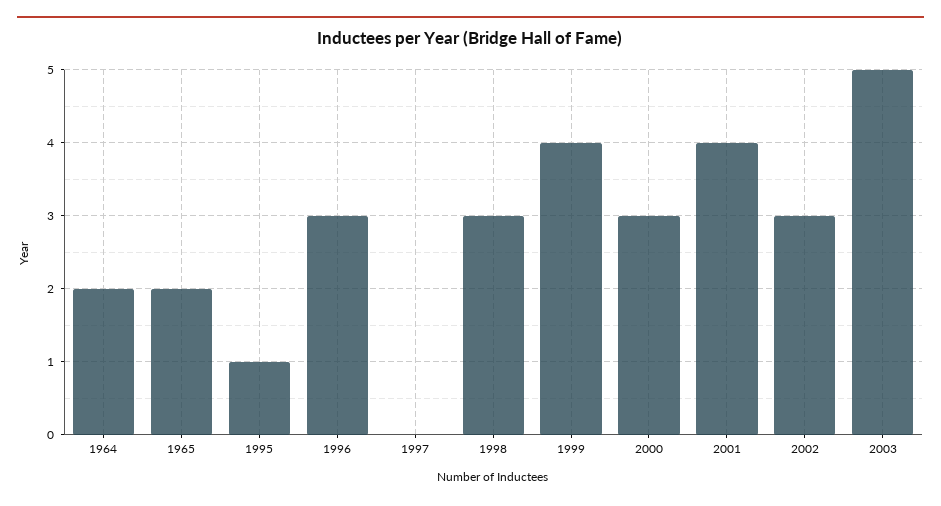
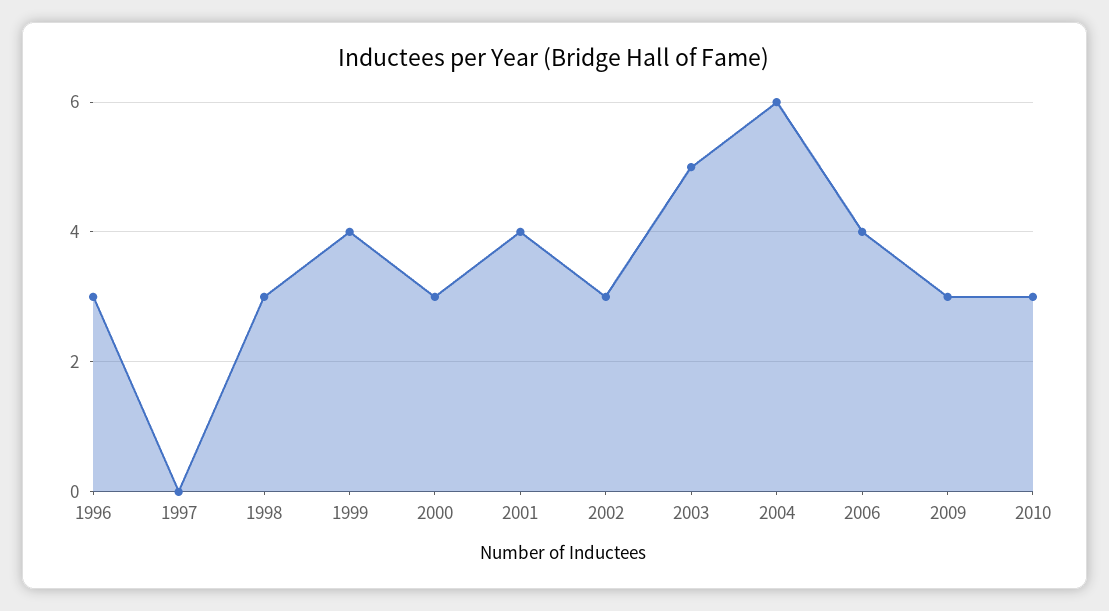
1964: 2 -> none
1965: 2 -> none
1995: 1 -> none
2004: none -> 6
2006: none -> 4
2009: none -> 3
2010: none -> 3

